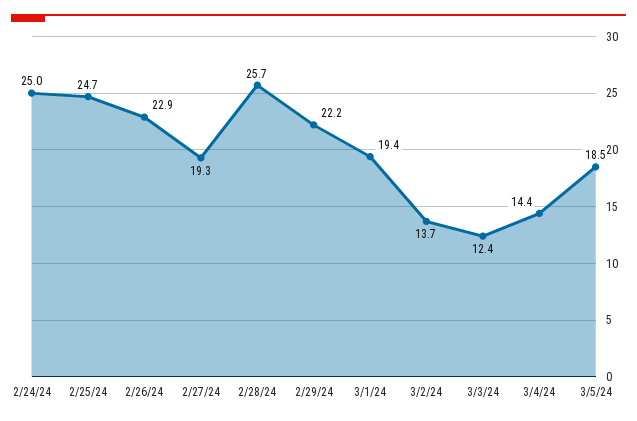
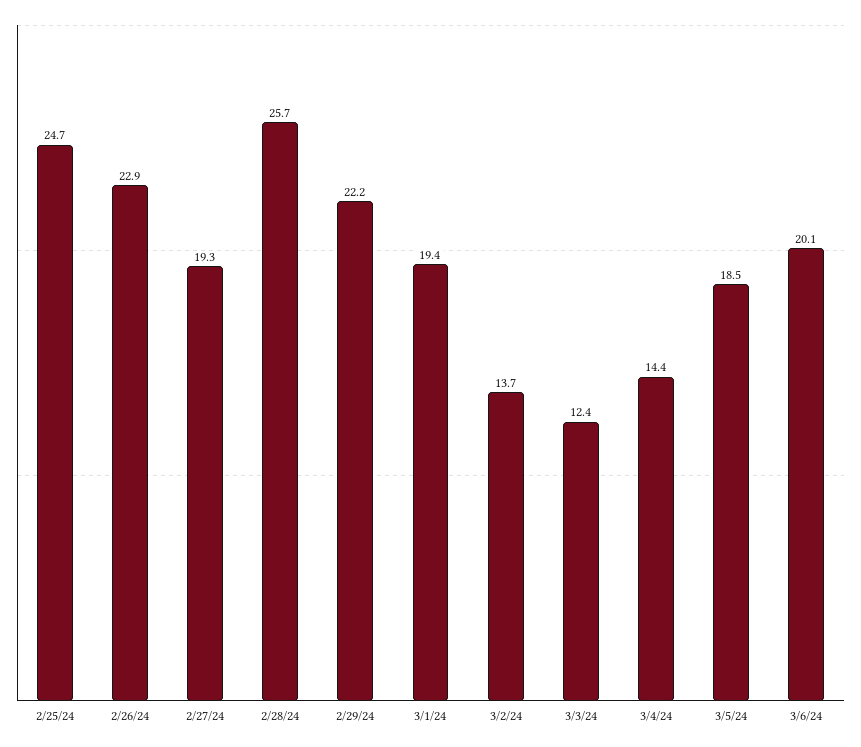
2/24/24: 25 -> none
3/6/24: none -> 20.1

